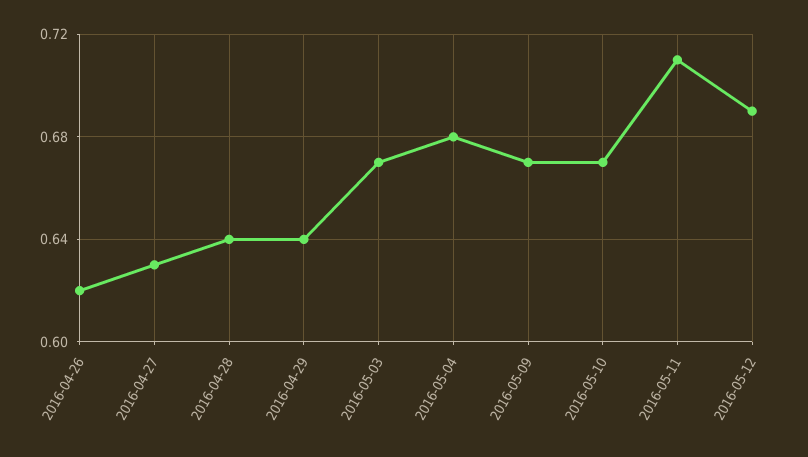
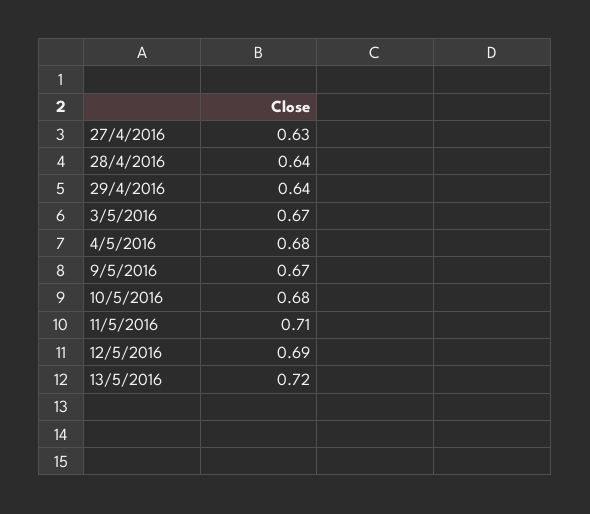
2016-04-26: 0.62 -> none
2016-05-10: 0.67 -> 0.68
13/5/2016: none -> 0.72

